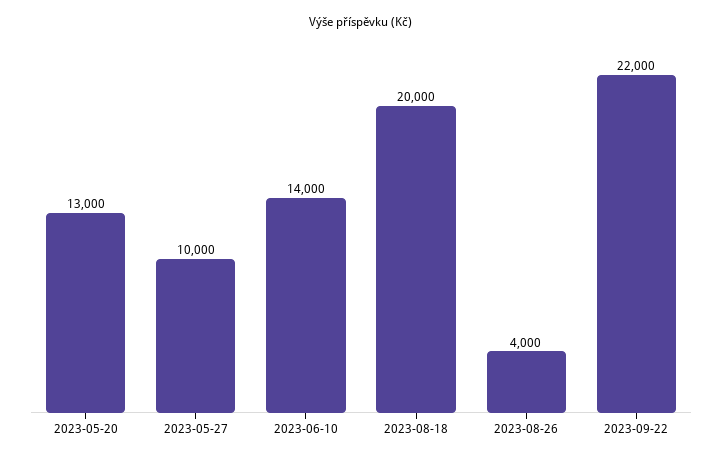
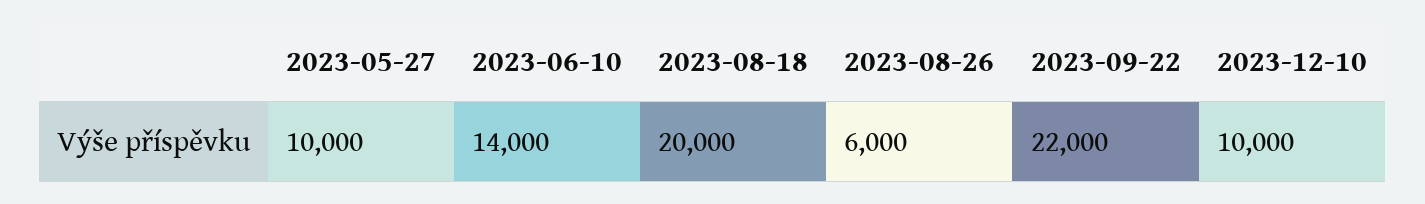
2023-05-20: 13000 -> none
2023-08-26: 4000 -> 6000
2023-12-10: none -> 10000

